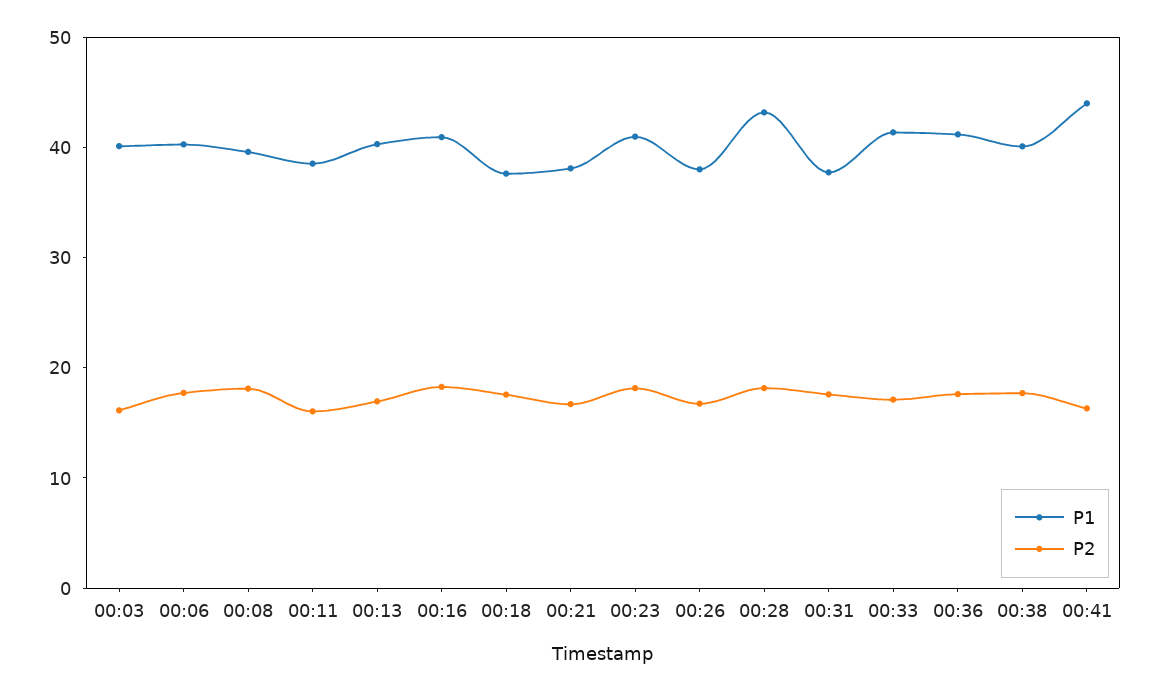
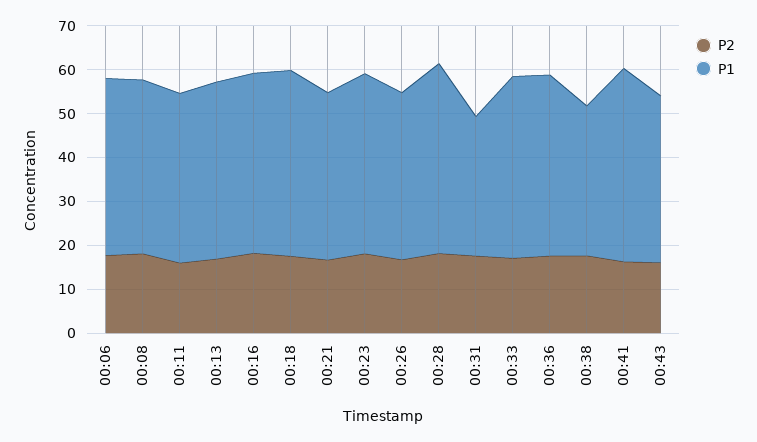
P1, 00:03: 40 -> none
P2, 00:03: 16 -> none
P1, 00:18: 38 -> 42
P1, 00:31: 38 -> 32
P1, 00:38: 40 -> 34
P2, 00:43: none -> 16
P1, 00:43: none -> 38

